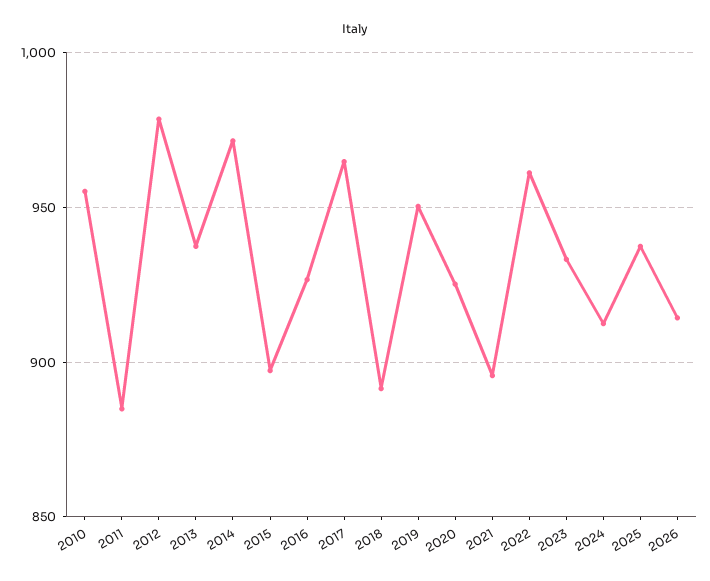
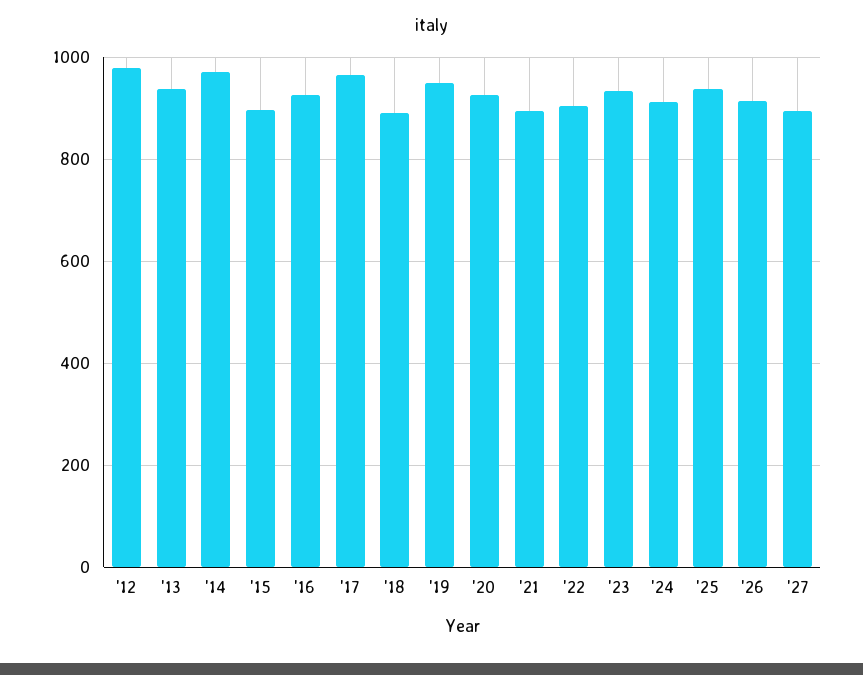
2010: 955 -> none
2011: 885 -> none
2022: 960 -> 900
'27: none -> 900

